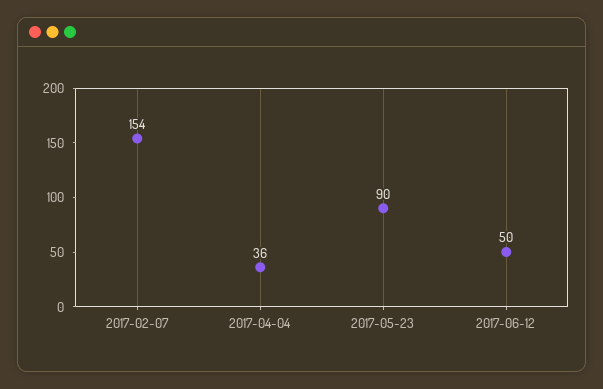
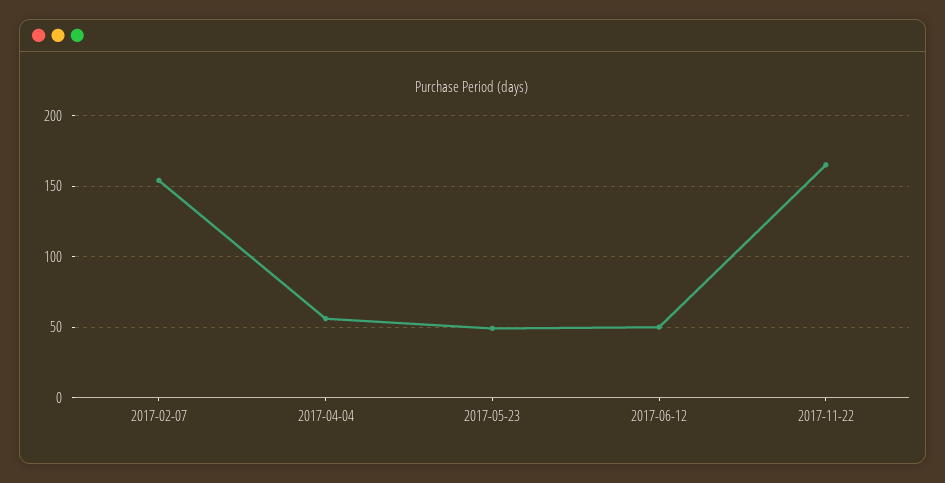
2017-04-04: 36 -> 55
2017-05-23: 90 -> 50
2017-11-22: none -> 165

